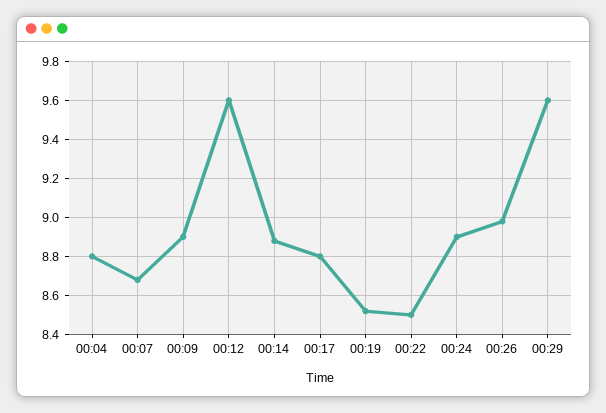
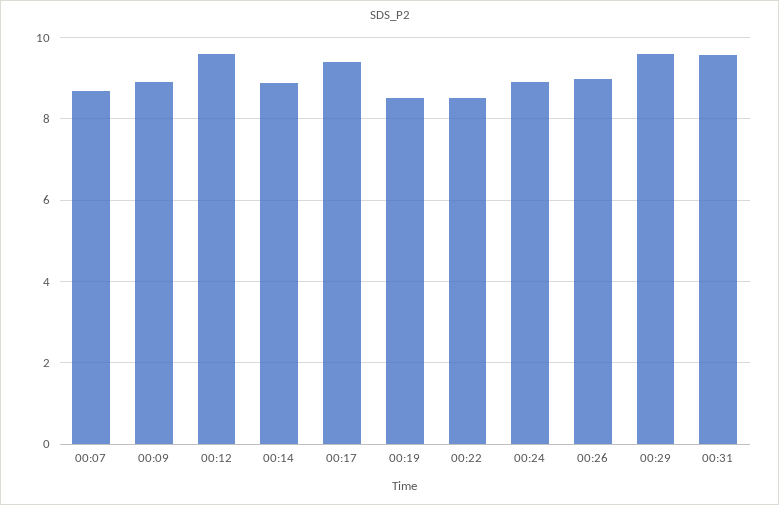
00:04: 8.8 -> none
00:17: 8.8 -> 9.4
00:31: none -> 9.6

